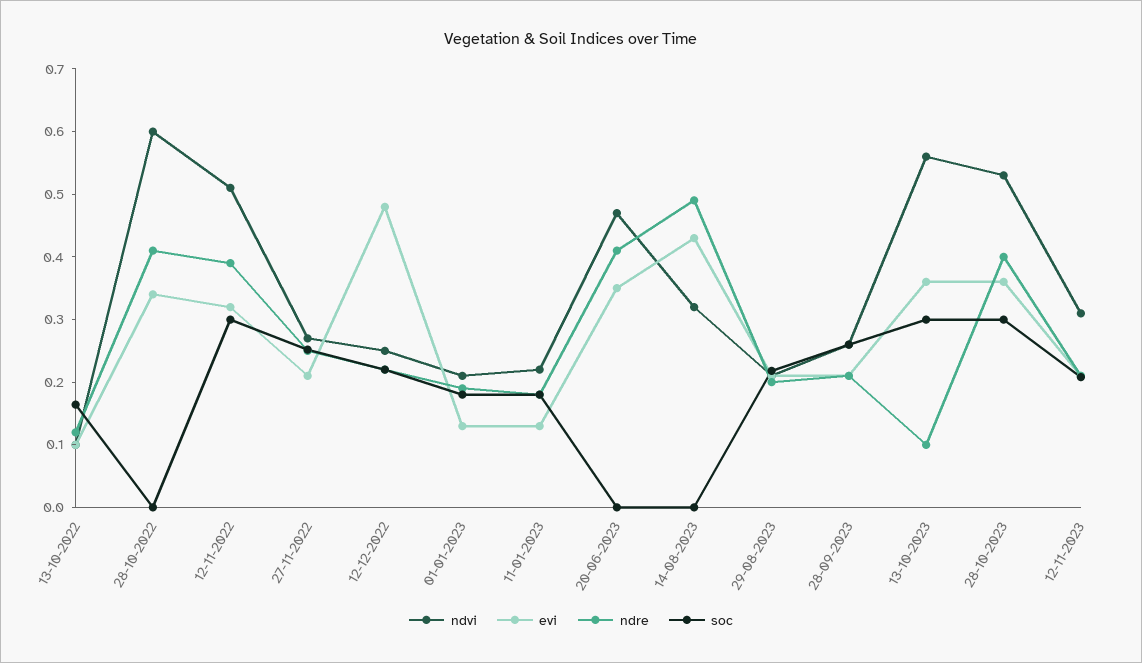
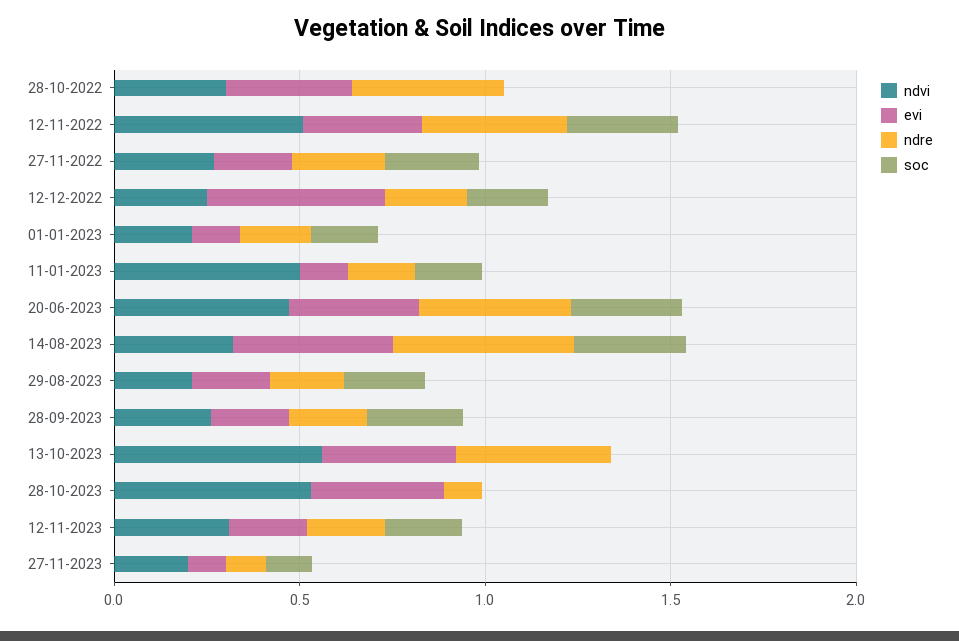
ndvi, 13-10-2022: 0.1 -> none
evi, 13-10-2022: 0.1 -> none
ndre, 13-10-2022: 0.12 -> none
soc, 13-10-2022: 0.16 -> none
ndvi, 28-10-2022: 0.6 -> 0.3
ndvi, 11-01-2023: 0.22 -> 0.5
soc, 20-06-2023: 0 -> 0.3
soc, 14-08-2023: 0 -> 0.3
ndre, 13-10-2023: 0.1 -> 0.4
soc, 13-10-2023: 0.3 -> 0
ndre, 28-10-2023: 0.4 -> 0.1
soc, 28-10-2023: 0.3 -> 0
ndvi, 27-11-2023: none -> 0.2
evi, 27-11-2023: none -> 0.1
ndre, 27-11-2023: none -> 0.1
soc, 27-11-2023: none -> 0.1

